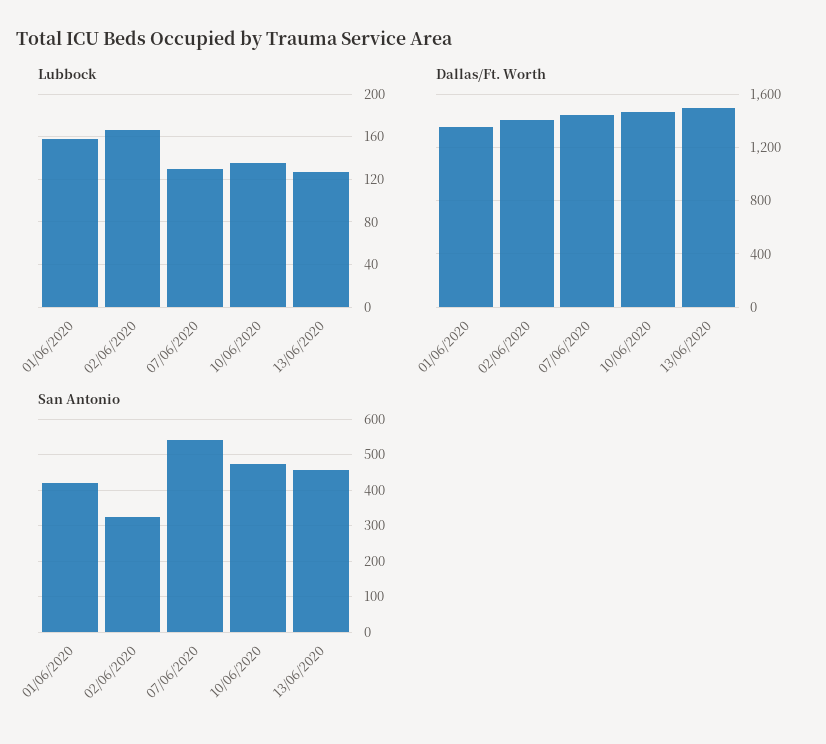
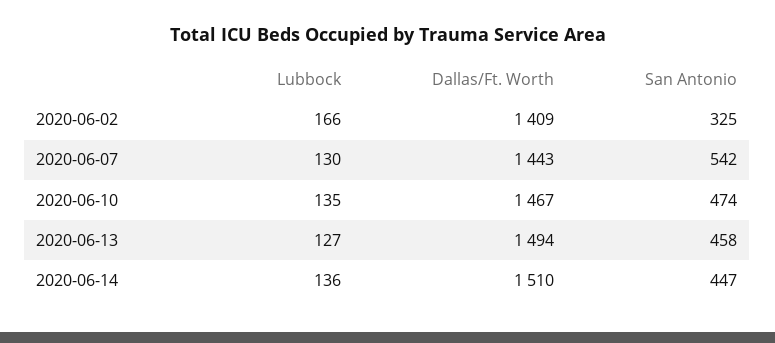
Lubbock, 01/06/2020: 160 -> none
Dallas/Ft. Worth, 01/06/2020: 1350 -> none
San Antonio, 01/06/2020: 420 -> none
Lubbock, 2020-06-14: none -> 136
Dallas/Ft. Worth, 2020-06-14: none -> 1510
San Antonio, 2020-06-14: none -> 447

